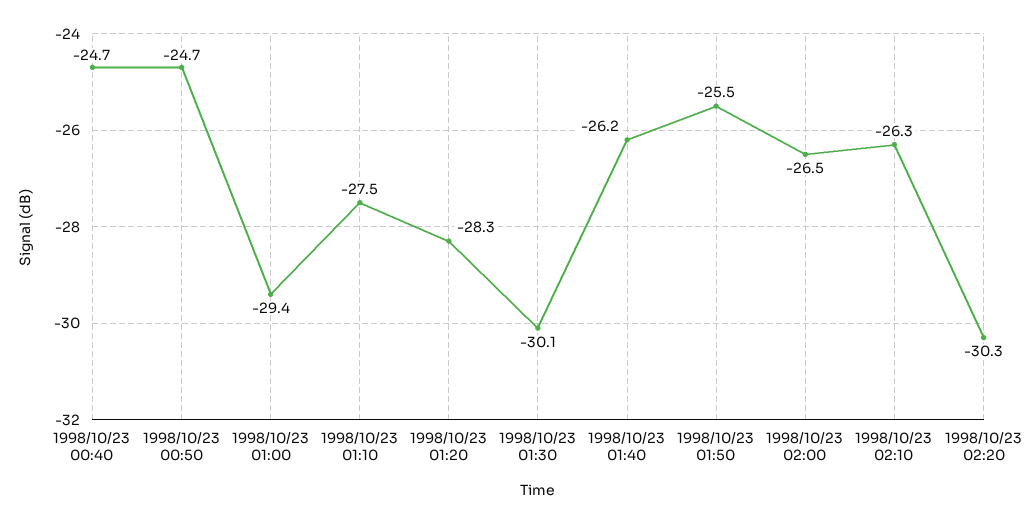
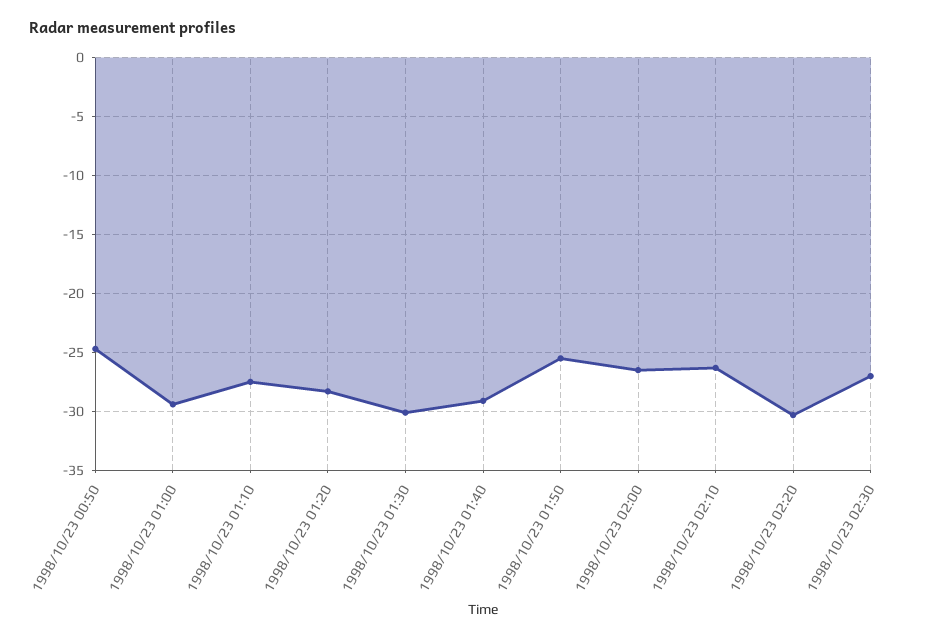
1998/10/23 00:40: -24.7 -> none
1998/10/23 01:40: -26.2 -> -29
1998/10/23 02:30: none -> -27

